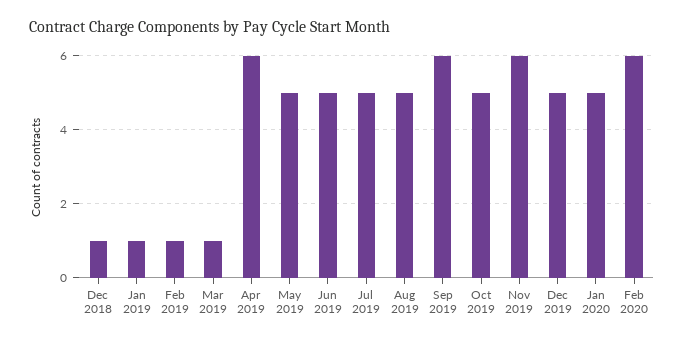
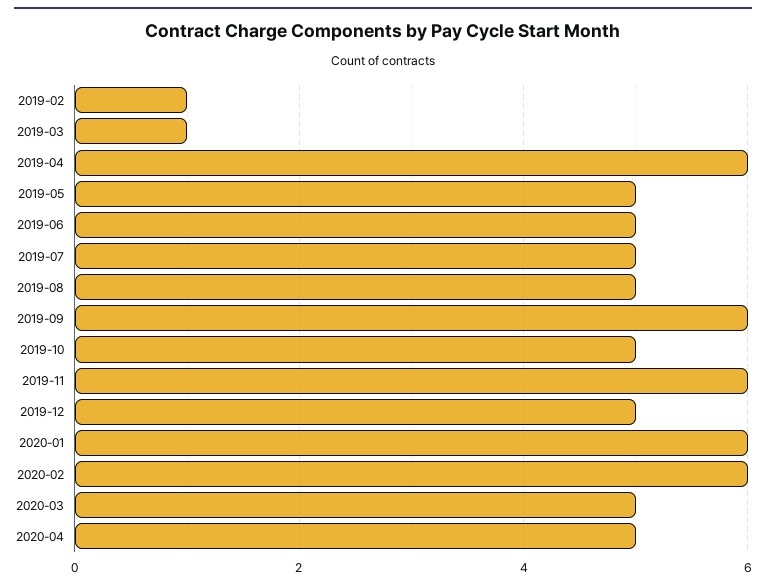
Dec 2018: 1 -> none
Jan 2019: 1 -> none
Jan 2020: 5 -> 6
2020-03: none -> 5
2020-04: none -> 5

